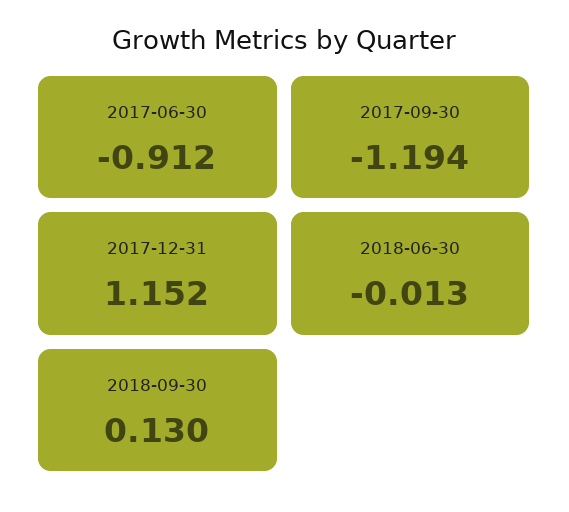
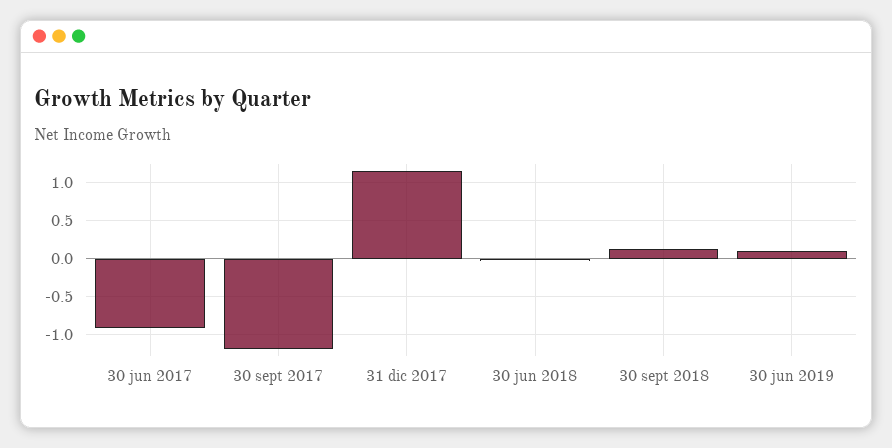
30 jun 2019: none -> 0.1

